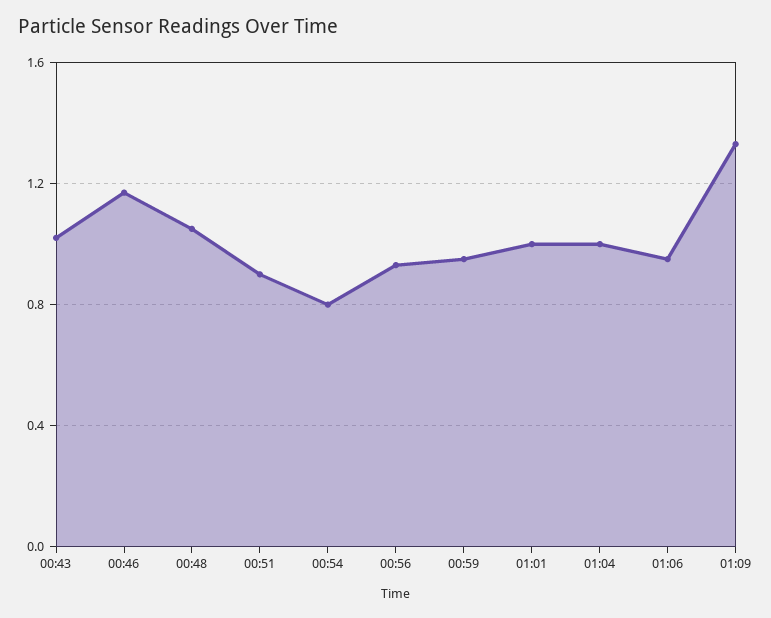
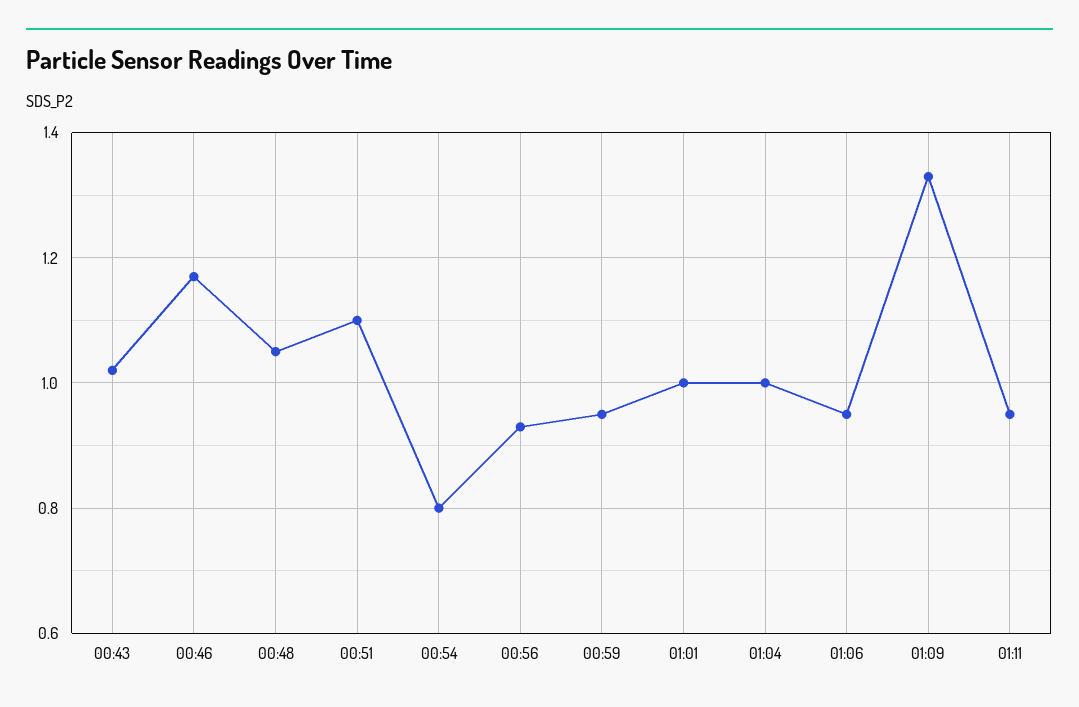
00:51: 0.9 -> 1.1
01:11: none -> 0.95

